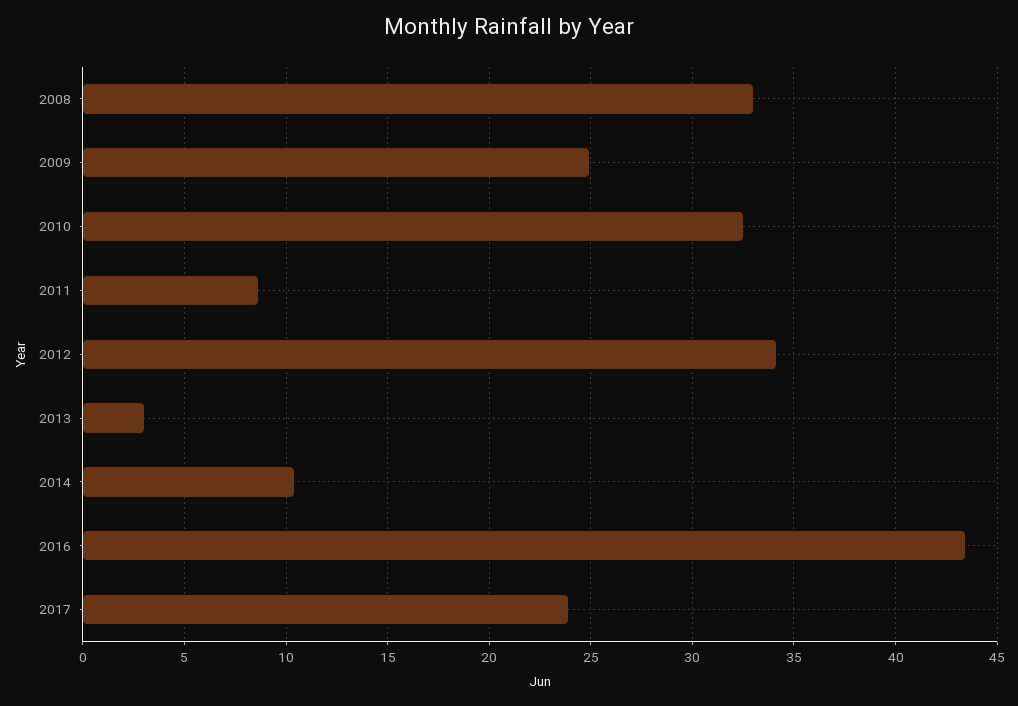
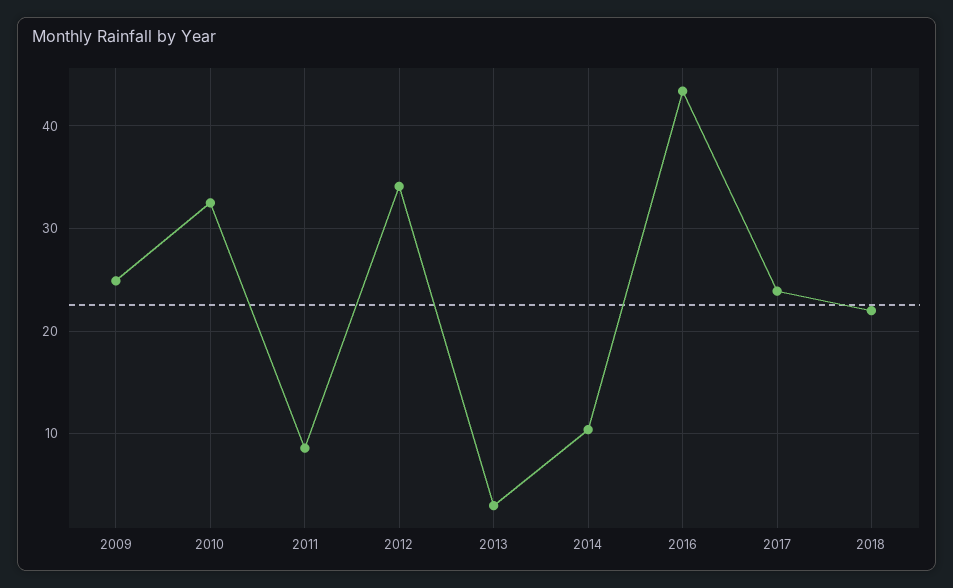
2008: 33 -> none
2018: none -> 22

